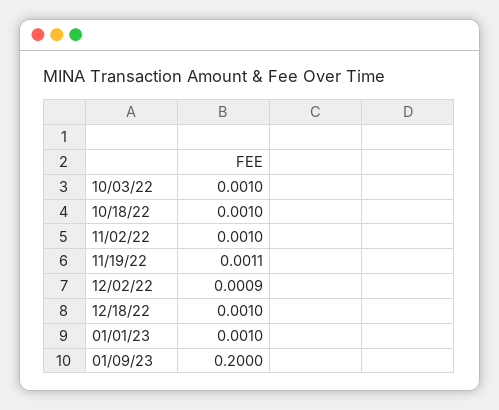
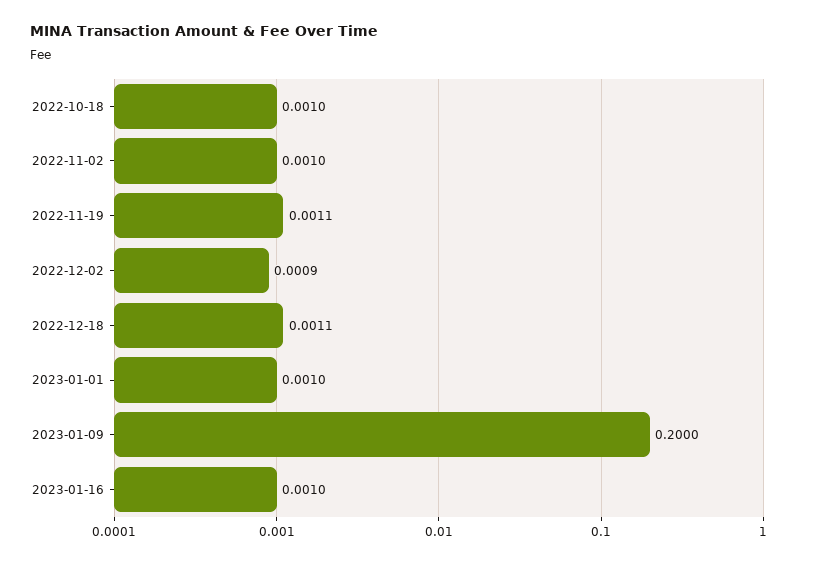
10/03/22: 0.001 -> none
12/18/22: 0.001 -> 0.0011
2023-01-16: none -> 0.001

